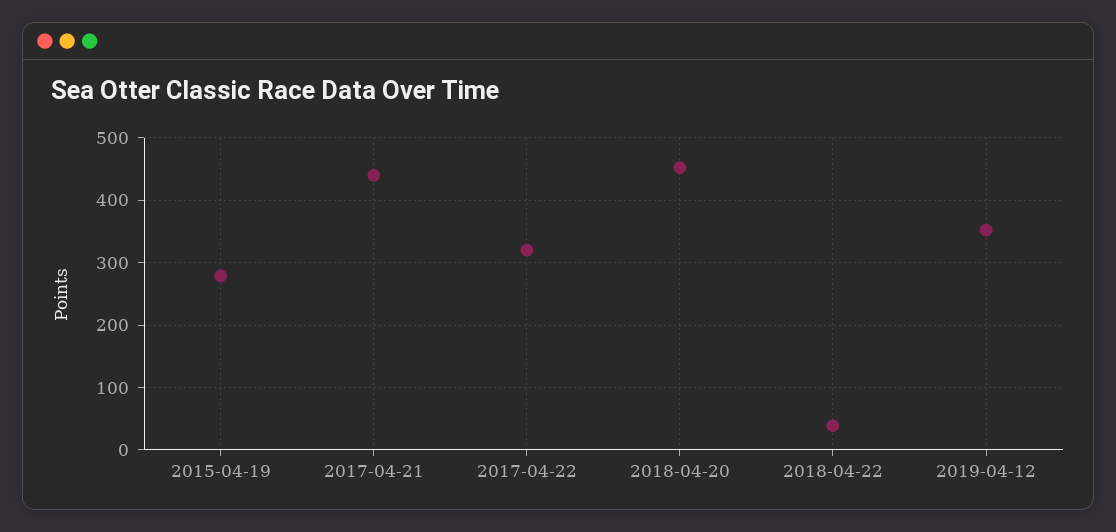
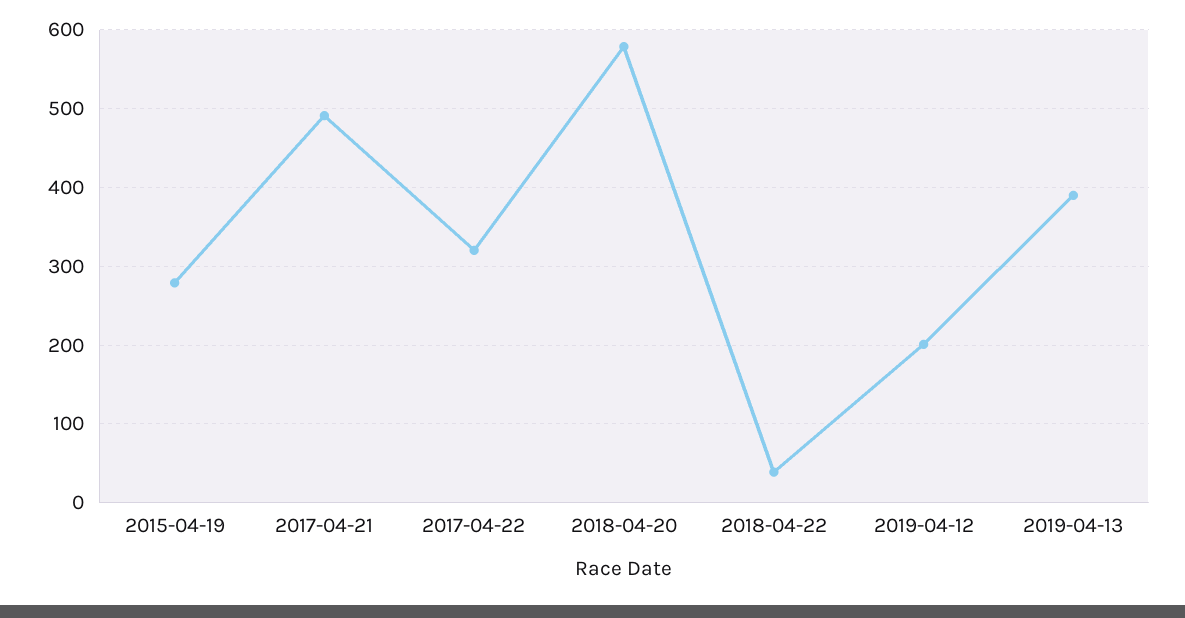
2017-04-21: 440 -> 490
2018-04-20: 450 -> 580
2019-04-12: 350 -> 200
2019-04-13: none -> 390

